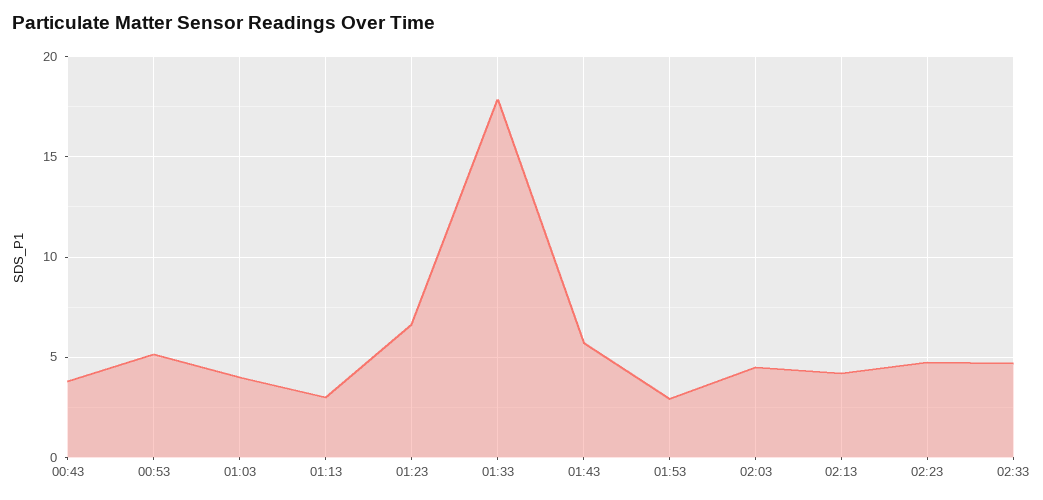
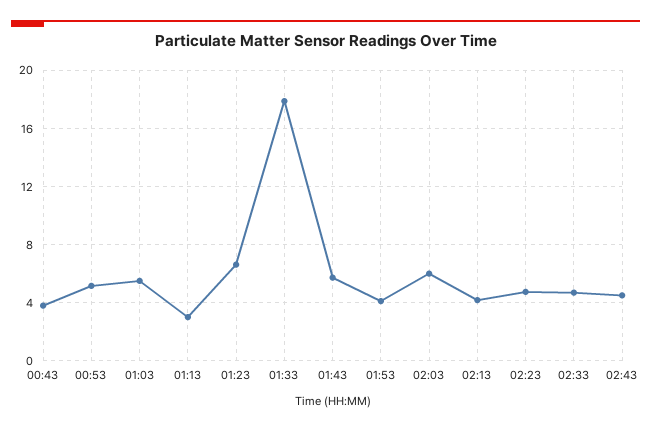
01:03: 4 -> 5.5
01:53: 3 -> 4
02:03: 4.5 -> 6
02:43: none -> 4.5

